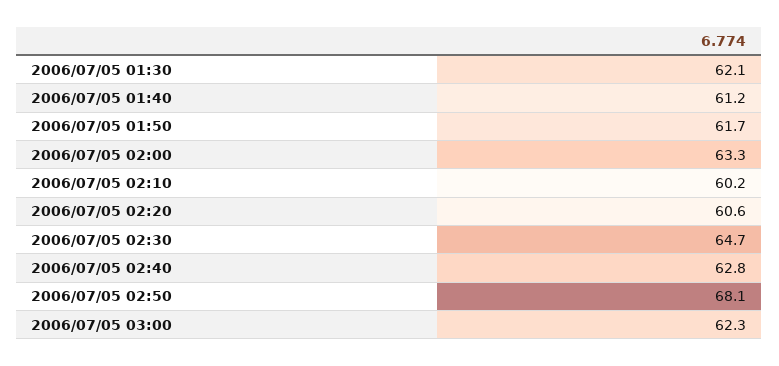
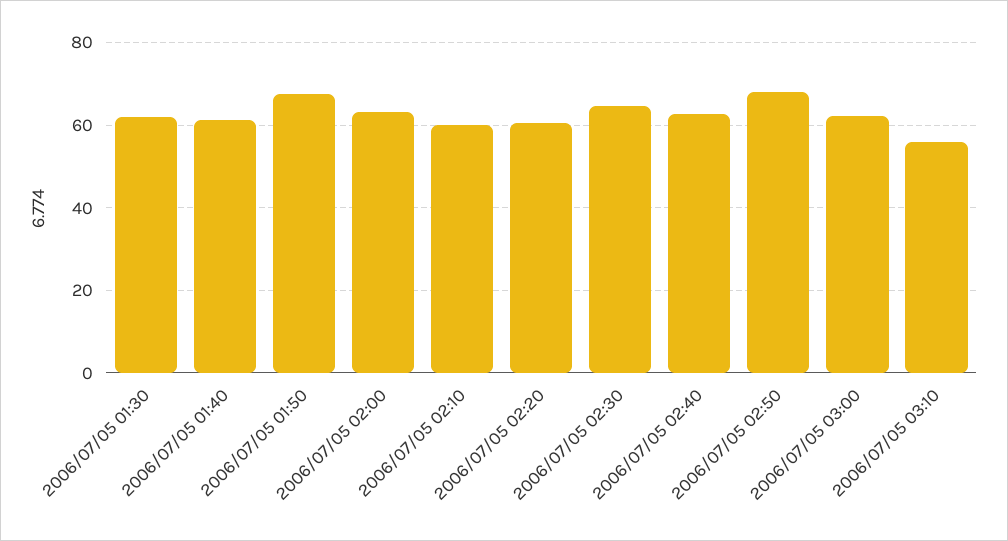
2006/07/05 01:50: 61.7 -> 68
2006/07/05 03:10: none -> 56

